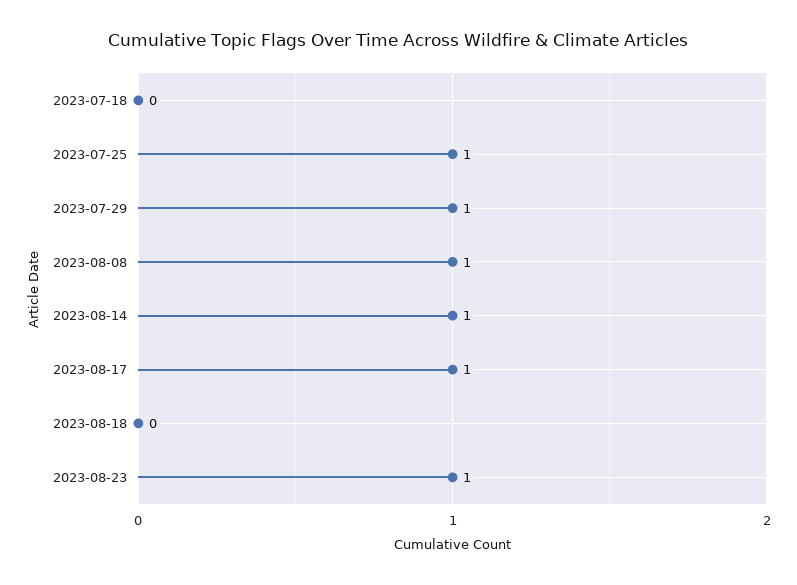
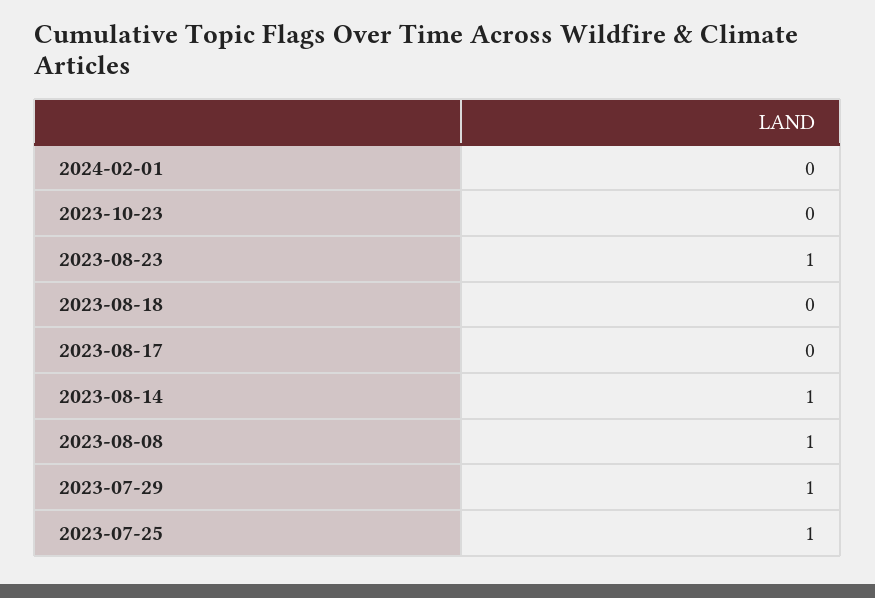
2023-07-18: 0 -> none
2023-08-17: 1 -> 0
2024-02-01: none -> 0
2023-10-23: none -> 0

